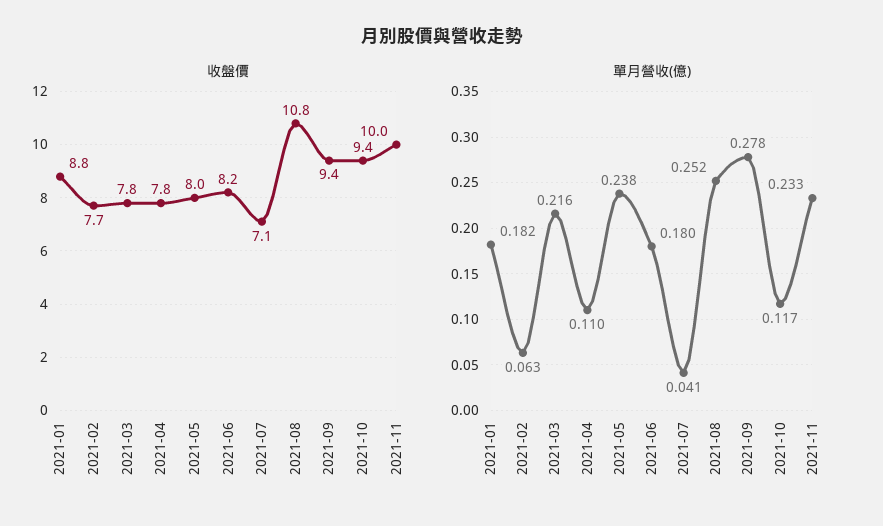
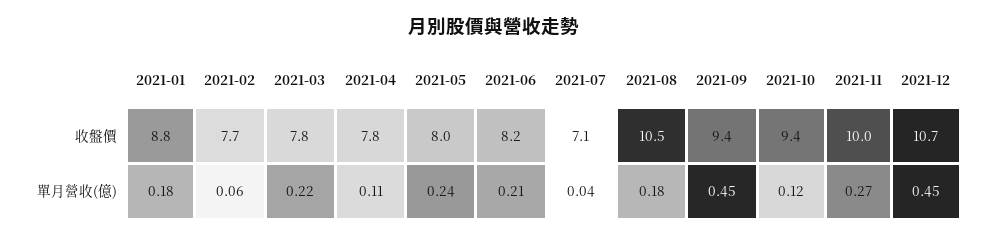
收盤價, 2021-08: 10.8 -> 10.5
單月營收(億), 2021-06: 0.18 -> 0.21
單月營收(億), 2021-08: 0.252 -> 0.18
單月營收(億), 2021-09: 0.278 -> 0.45
單月營收(億), 2021-11: 0.233 -> 0.27
收盤價, 2021-12: none -> 10.7
單月營收(億), 2021-12: none -> 0.45

